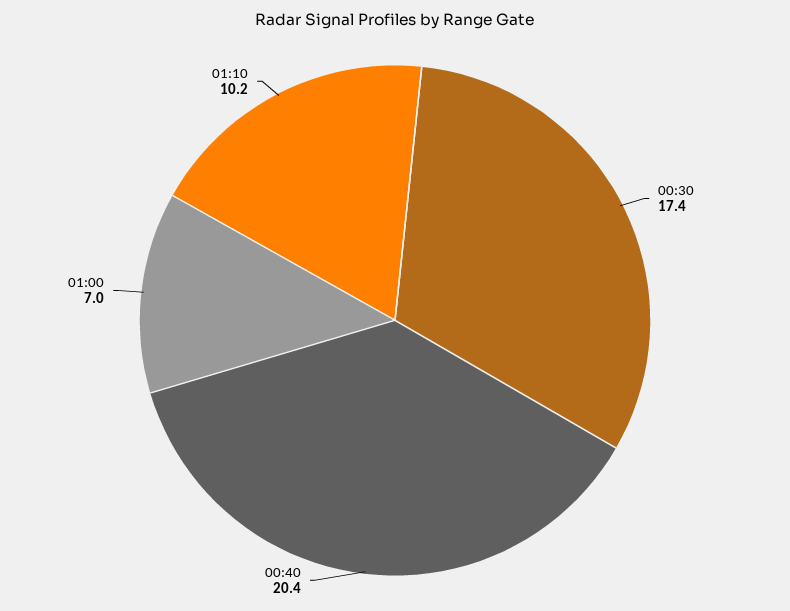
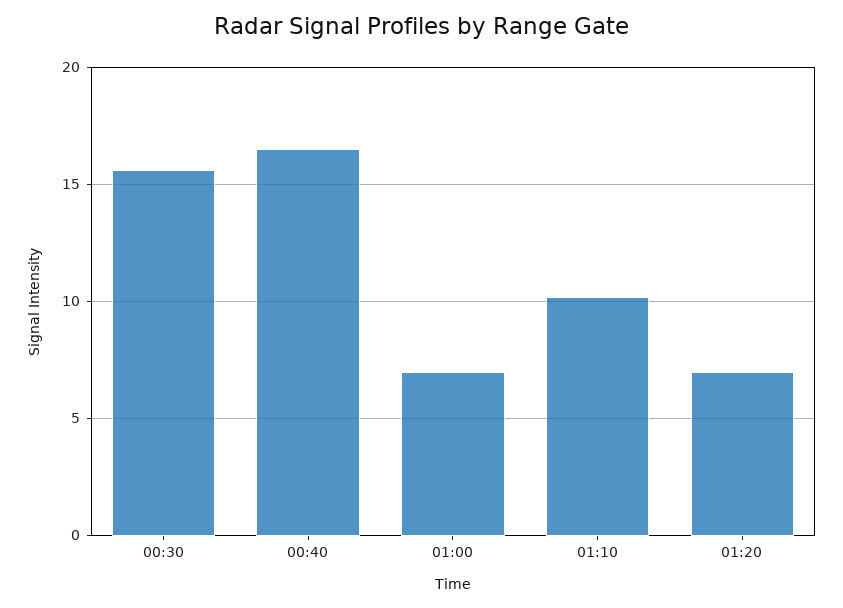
00:30: 17.4 -> 15.5
00:40: 20.4 -> 16.5
01:20: none -> 7

